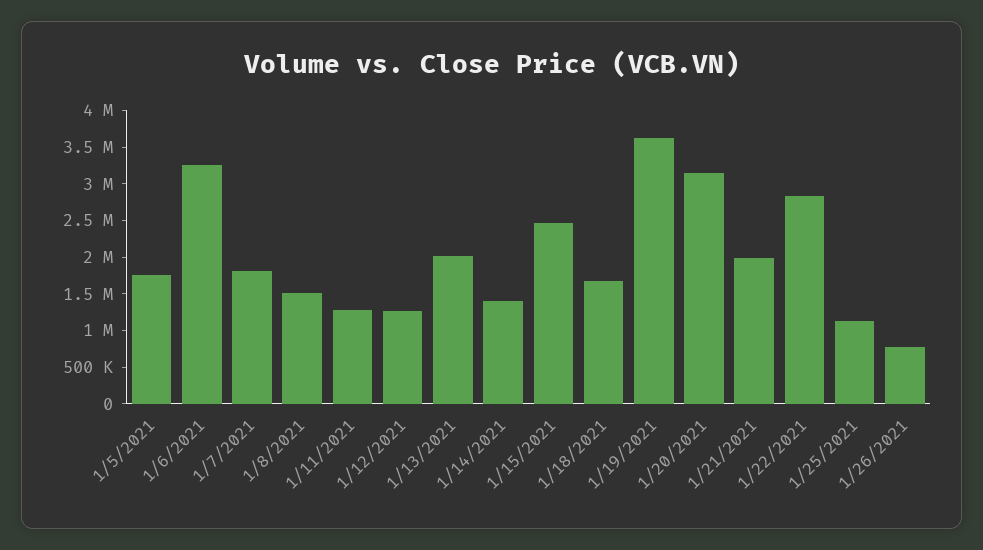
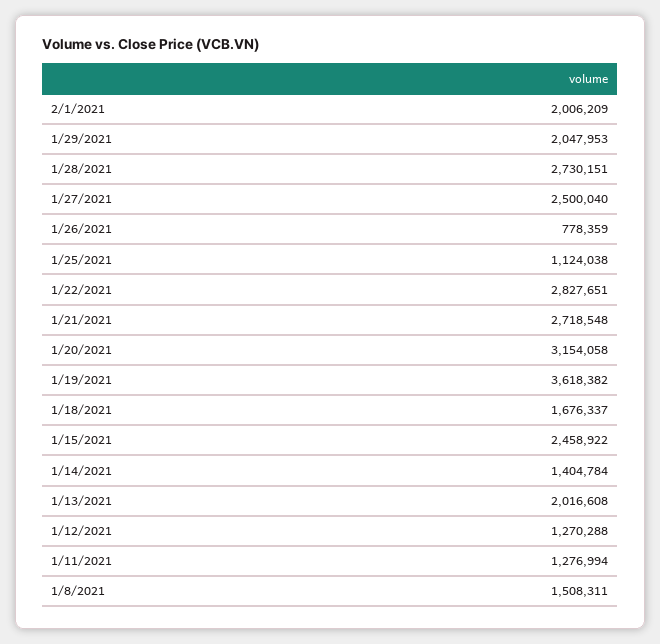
1/5/2021: 1750000 -> none
1/6/2021: 3250000 -> none
1/7/2021: 1750000 -> none
1/21/2021: 2000000 -> 2718548
2/1/2021: none -> 2006209
1/29/2021: none -> 2047953
1/28/2021: none -> 2730151
1/27/2021: none -> 2500040

